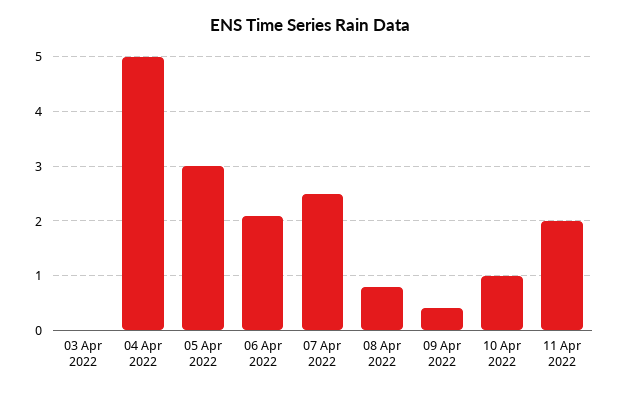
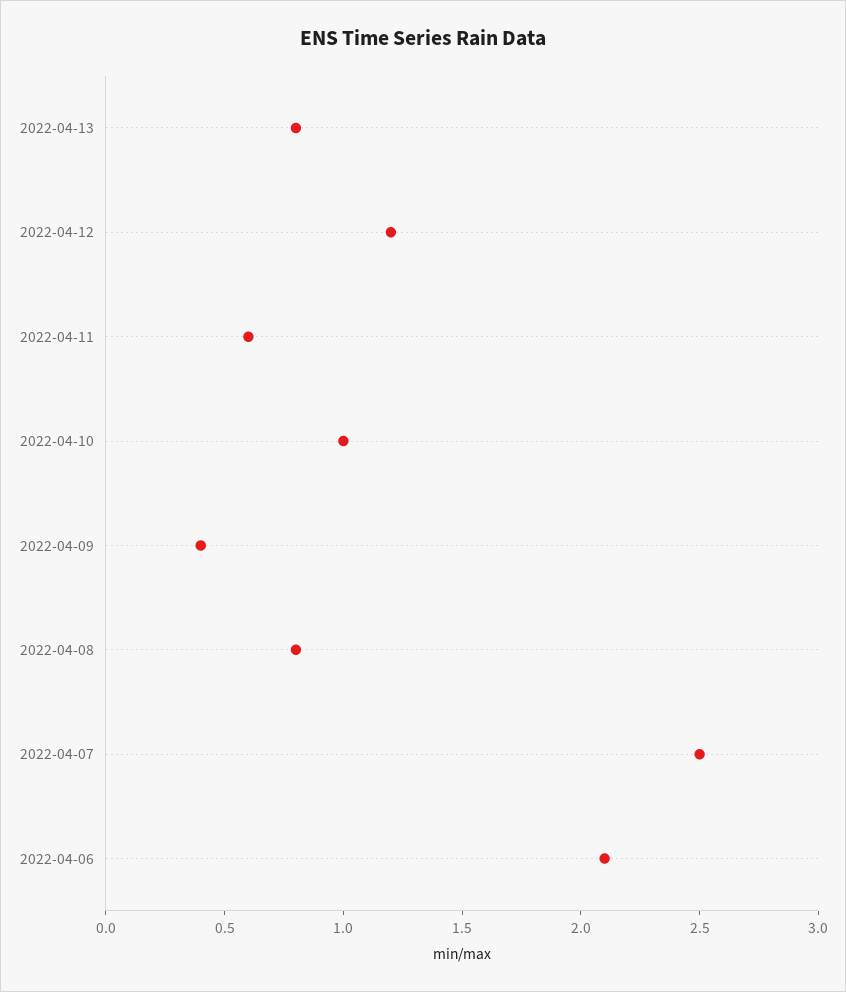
03 Apr 2022: 0 -> none
04 Apr 2022: 5 -> none
05 Apr 2022: 3 -> none
11 Apr 2022: 2 -> 0.6
2022-04-13: none -> 0.8
2022-04-12: none -> 1.2

